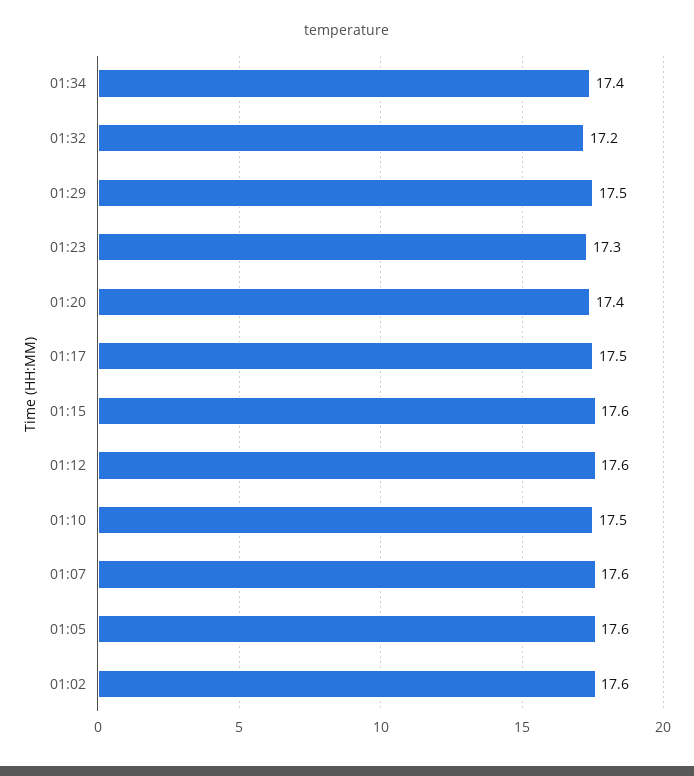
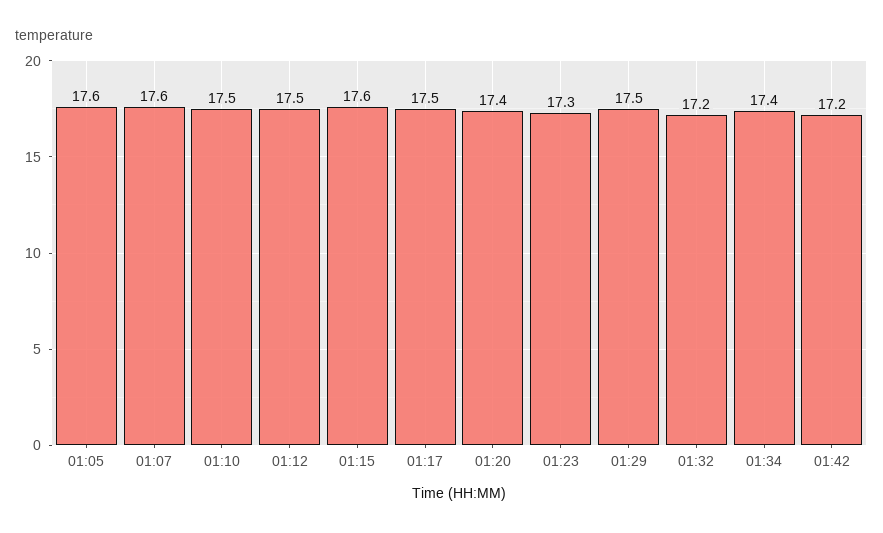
01:12: 17.6 -> 17.5
01:02: 17.6 -> none
01:42: none -> 17.2

